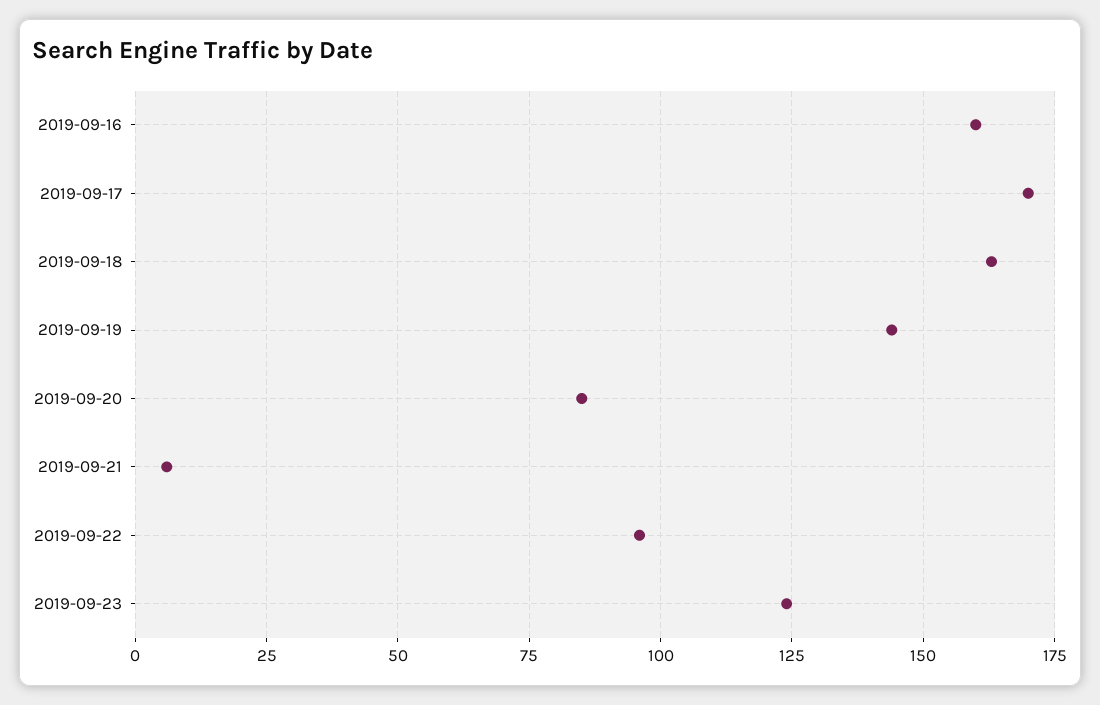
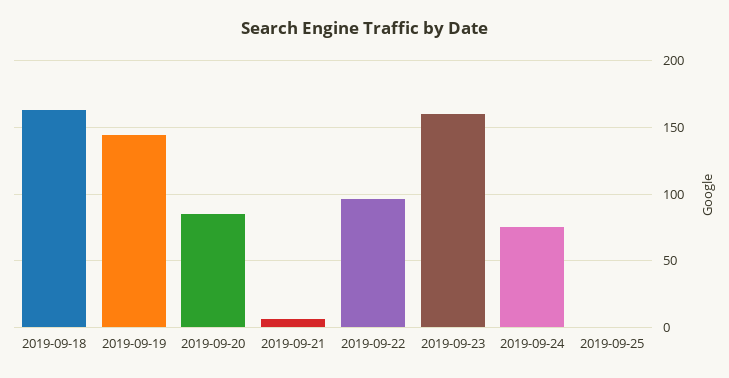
2019-09-16: 160 -> none
2019-09-17: 170 -> none
2019-09-23: 125 -> 160
2019-09-24: none -> 75
2019-09-25: none -> 0

